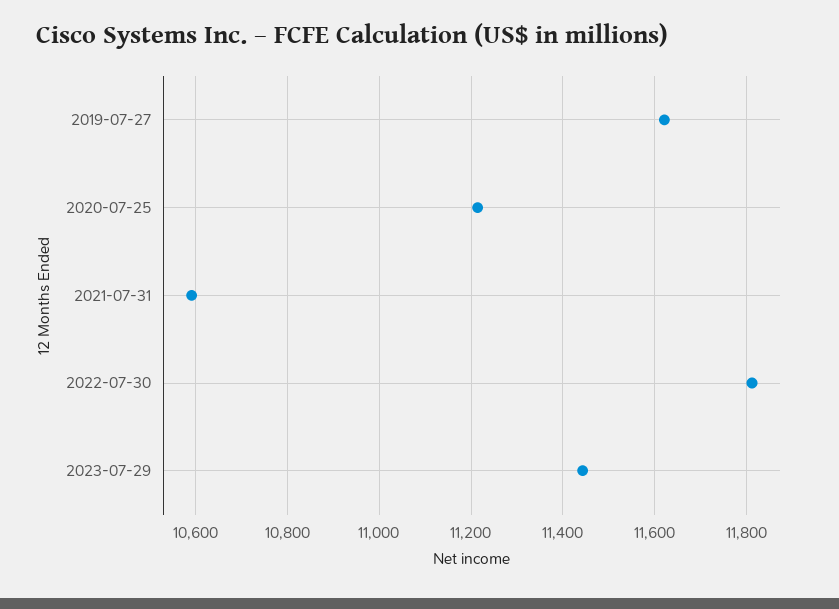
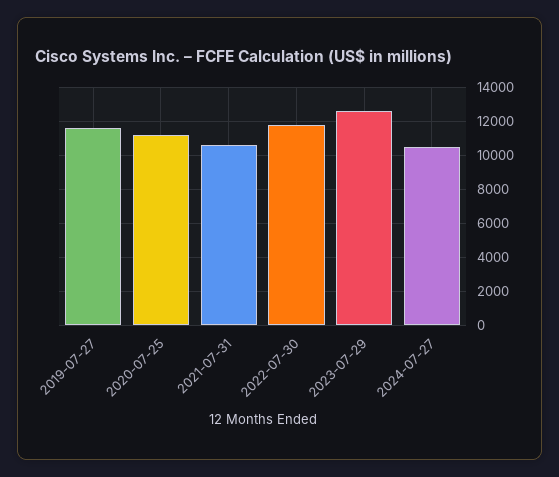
2023-07-29: 11440 -> 12500
2024-07-27: none -> 10500

